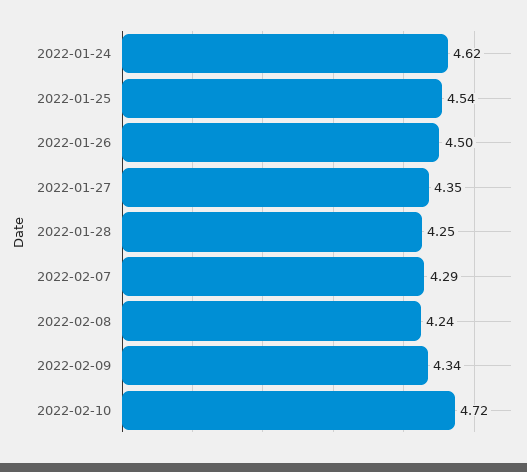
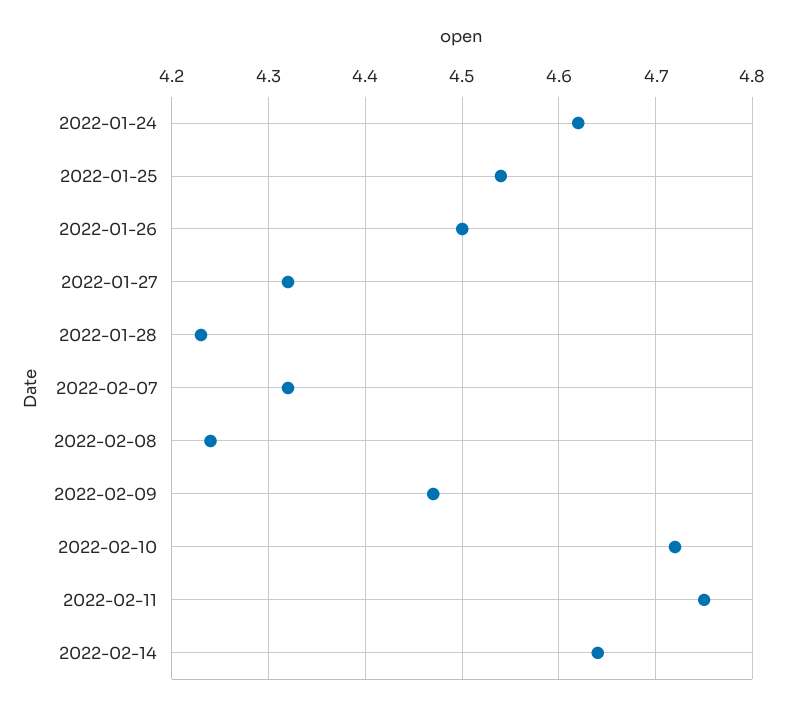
2022-01-27: 4.35 -> 4.32
2022-01-28: 4.25 -> 4.23
2022-02-07: 4.29 -> 4.32
2022-02-09: 4.34 -> 4.47
2022-02-11: none -> 4.75
2022-02-14: none -> 4.64

